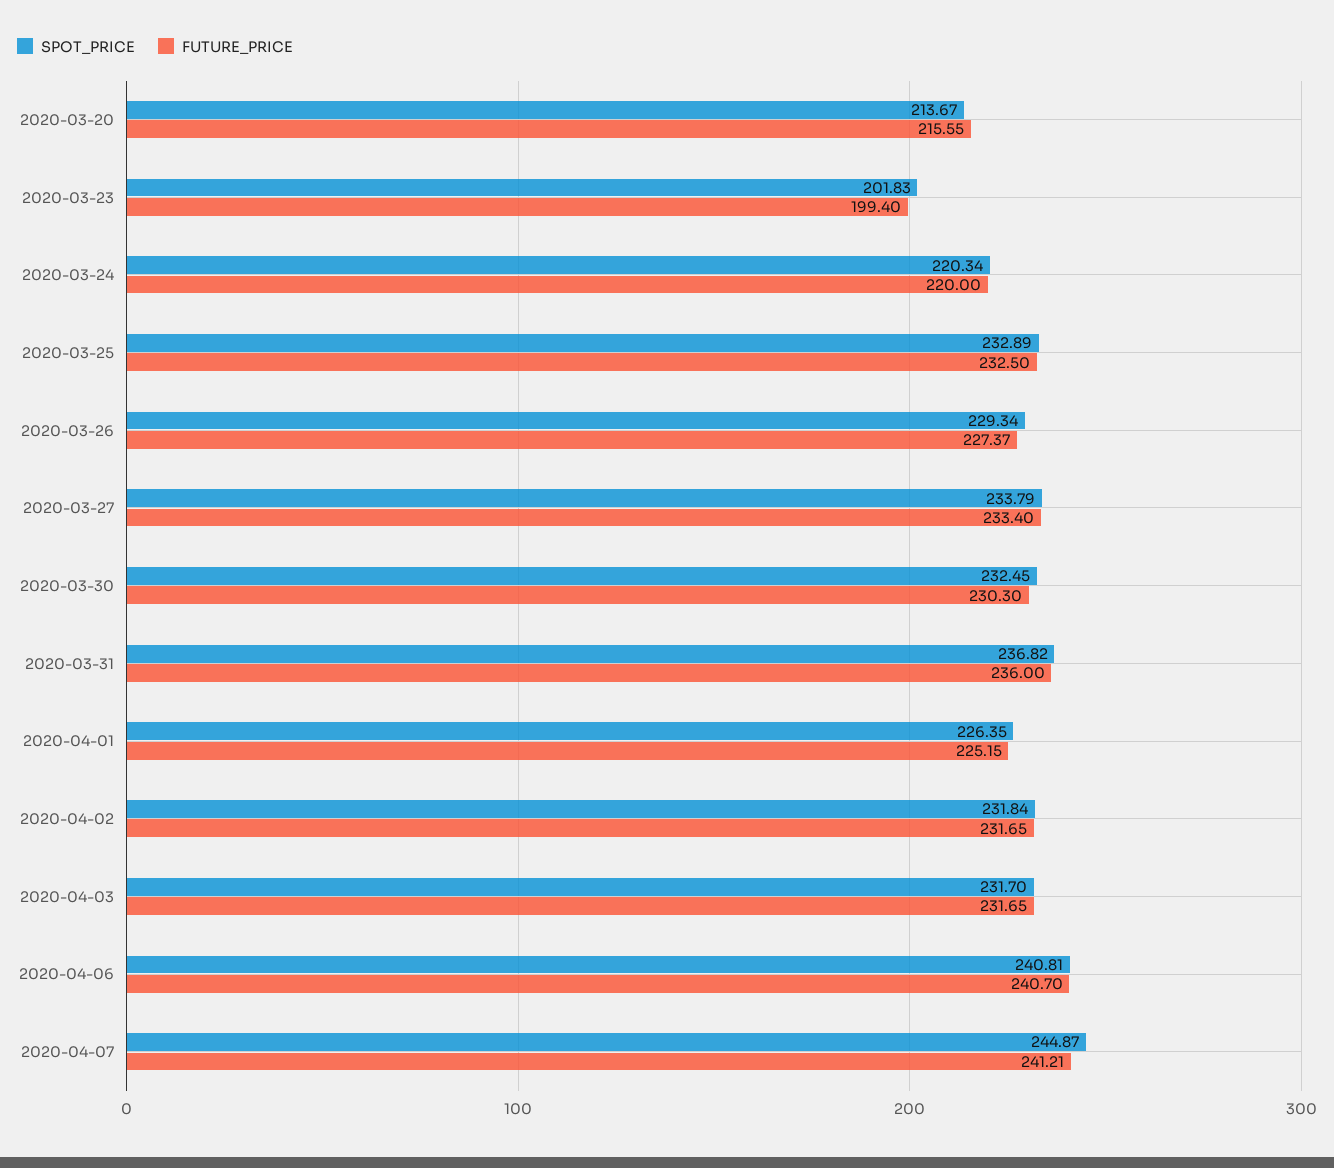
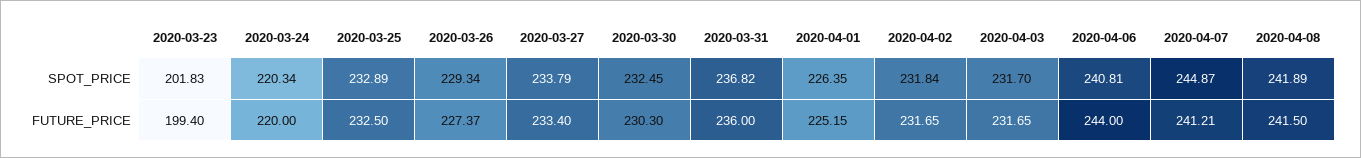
SPOT_PRICE, 2020-03-20: 213.67 -> none
FUTURE_PRICE, 2020-03-20: 215.55 -> none
FUTURE_PRICE, 2020-04-06: 240.7 -> 244
SPOT_PRICE, 2020-04-08: none -> 241.89
FUTURE_PRICE, 2020-04-08: none -> 241.5

